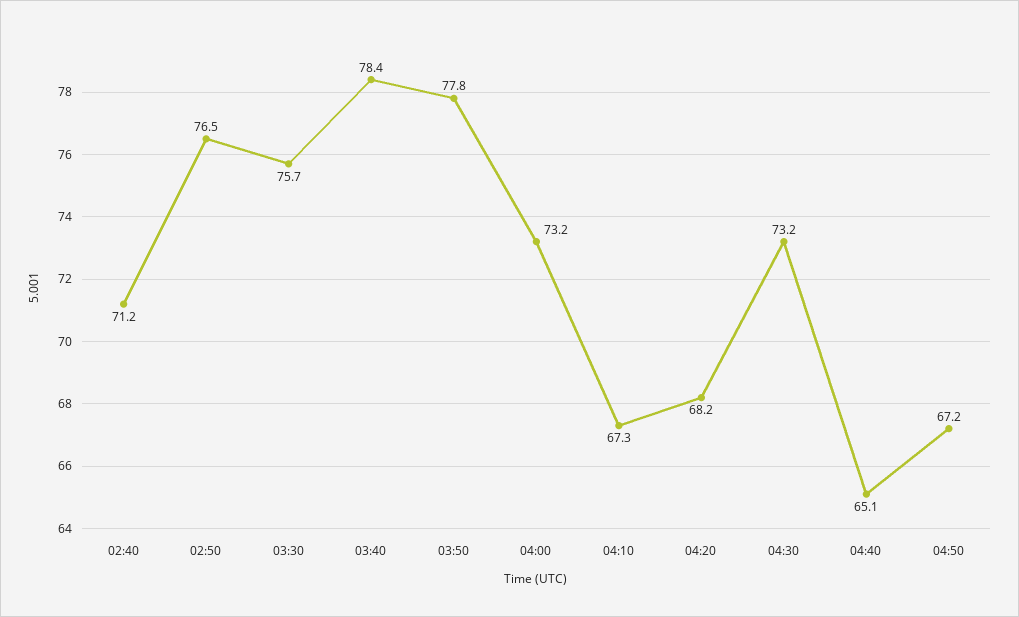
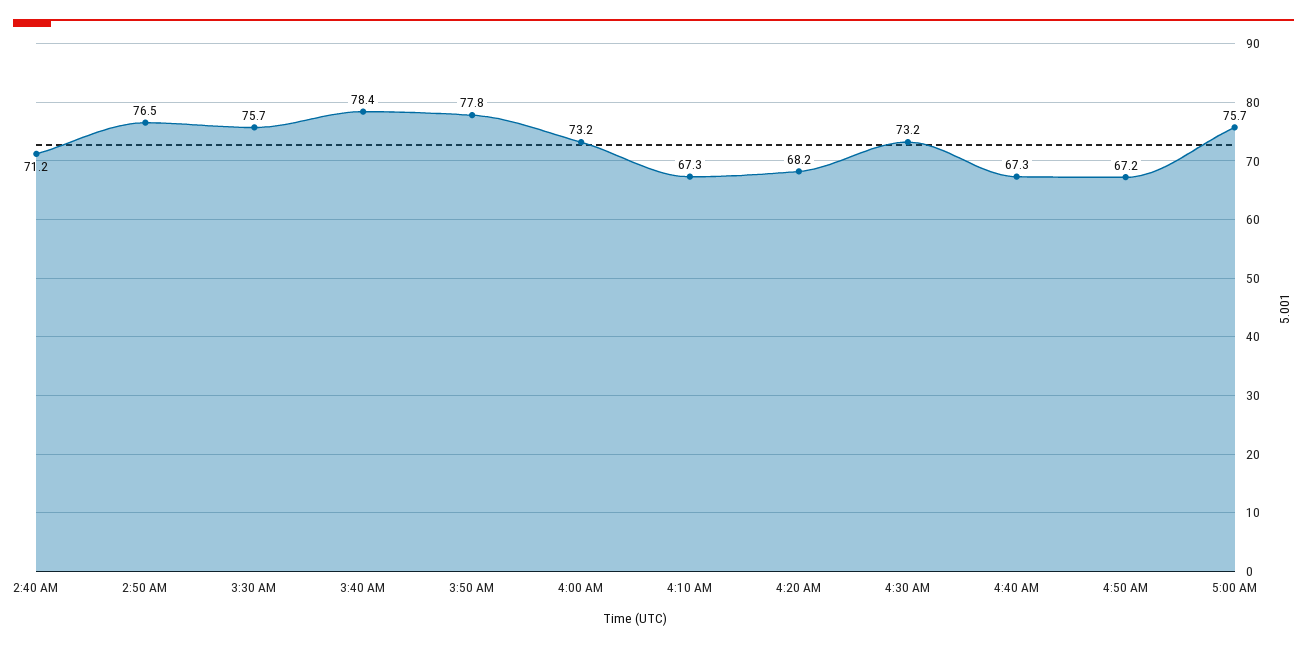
04:40: 65.1 -> 67.3
5:00 AM: none -> 75.7

